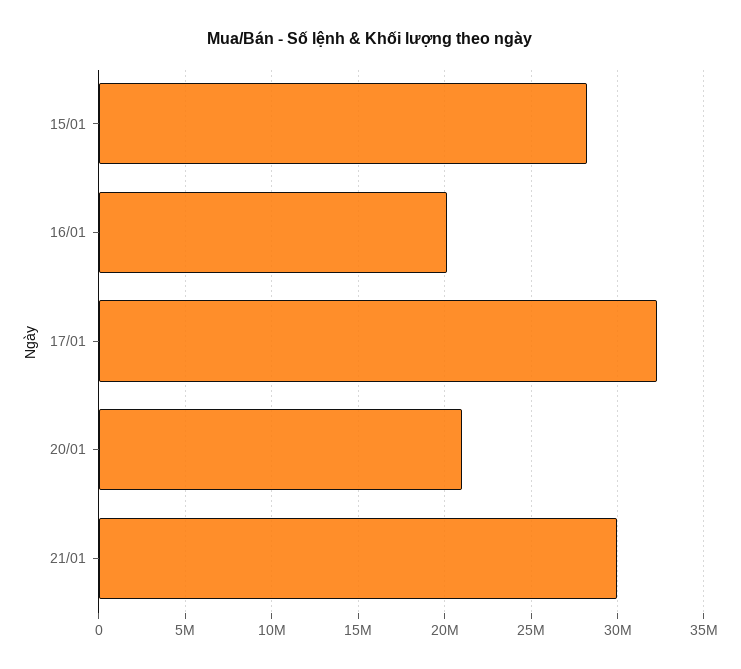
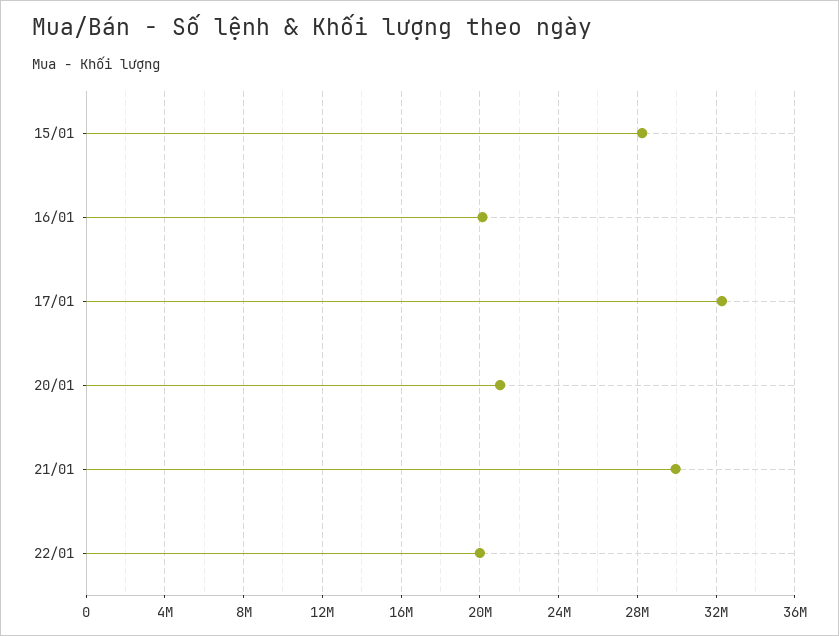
22/01: none -> 20000000

